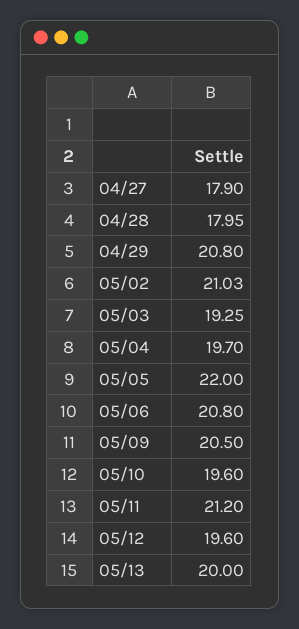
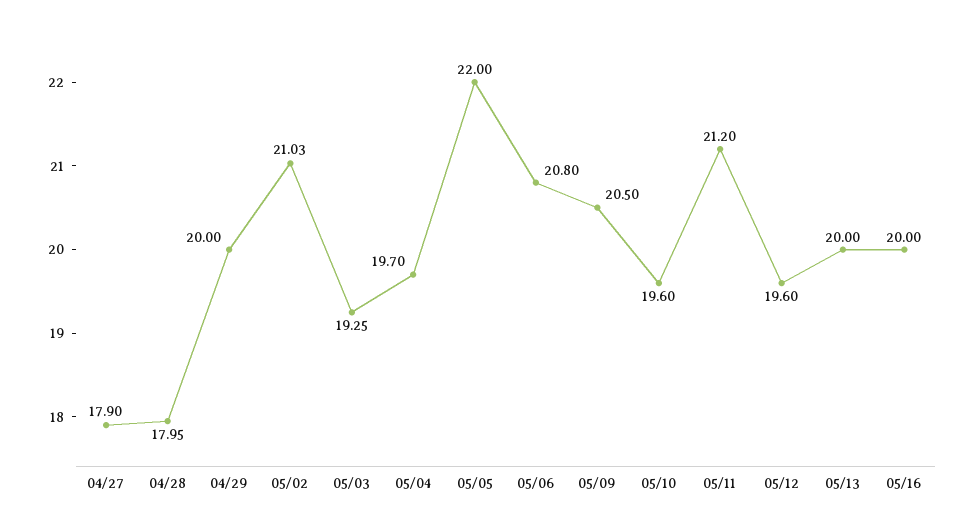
04/29: 20.8 -> 20
05/16: none -> 20

